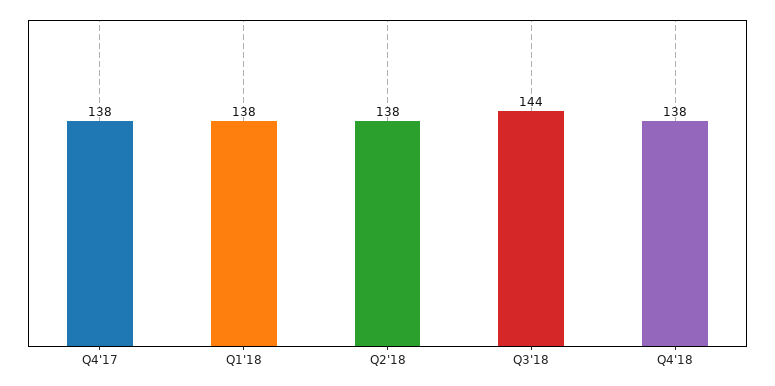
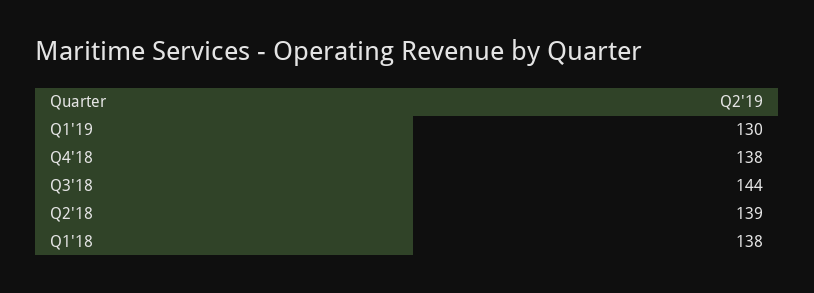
Q4'17: 138 -> none
Q2'18: 138 -> 139
Q1'19: none -> 130

